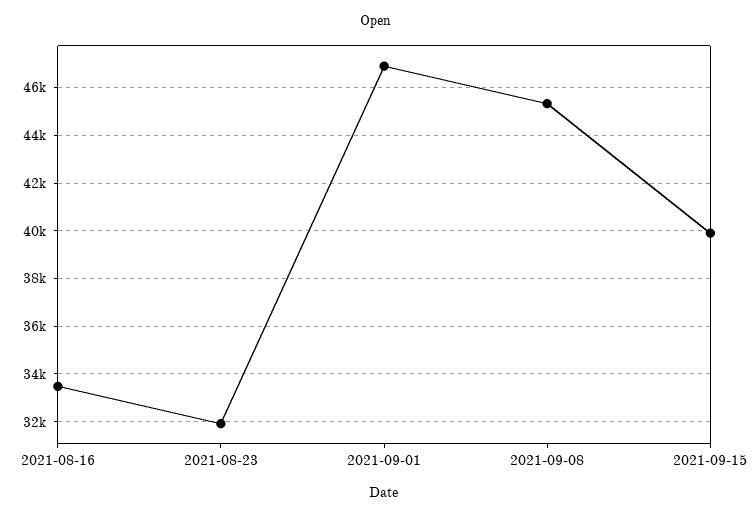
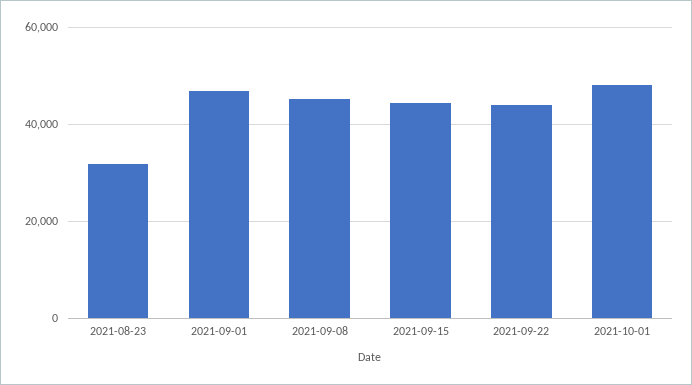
2021-08-16: 33500 -> none
2021-09-15: 40000 -> 44000
2021-09-22: none -> 44000
2021-10-01: none -> 48000

